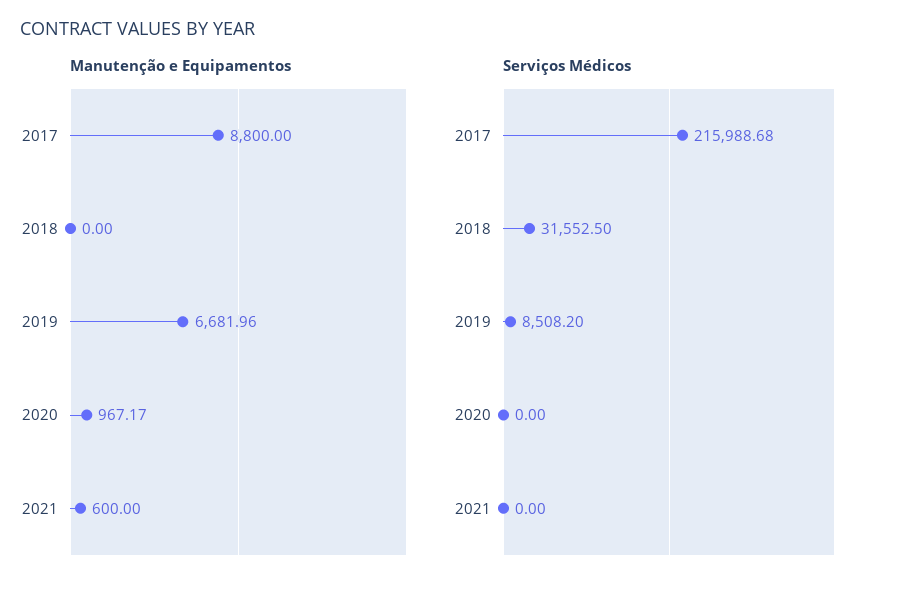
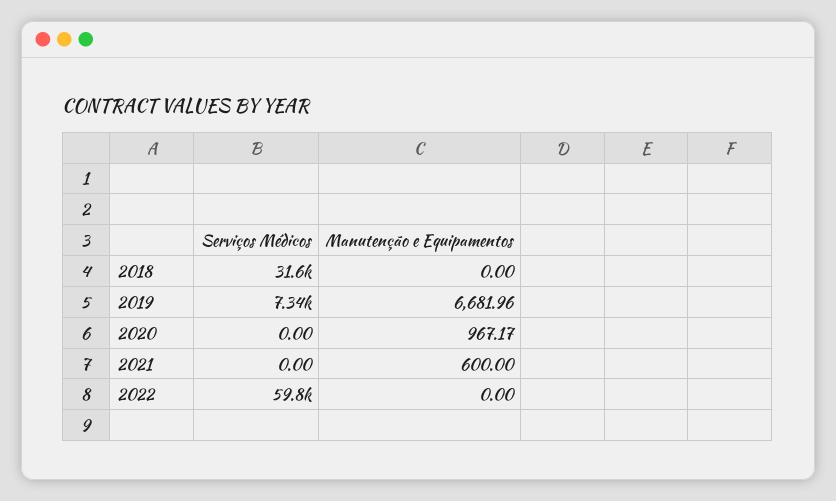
Manutenção e Equipamentos, 2017: 8800 -> none
Serviços Médicos, 2017: 215988.68 -> none
Serviços Médicos, 2019: 8508.2 -> 7340
Serviços Médicos, 2022: none -> 59800
Manutenção e Equipamentos, 2022: none -> 0

